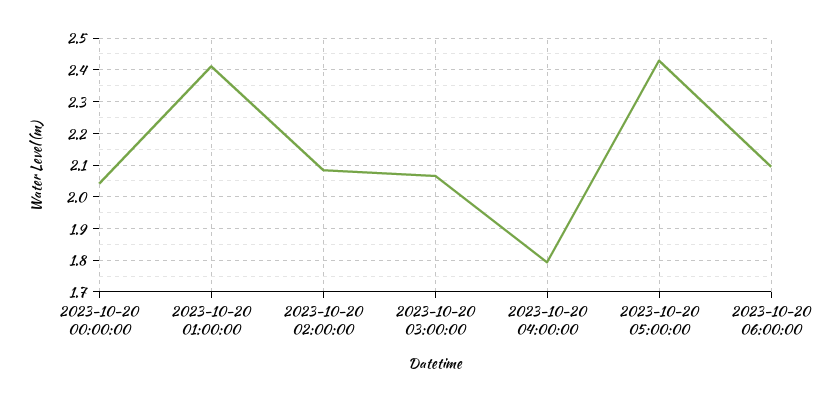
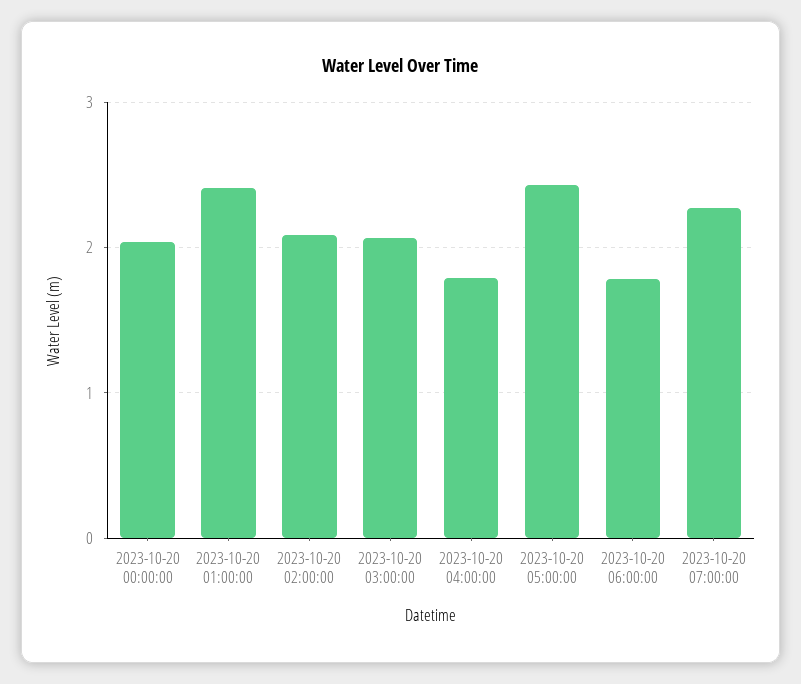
2023-10-20 06:00:00: 2.1 -> 1.8
2023-10-20 07:00:00: none -> 2.3

